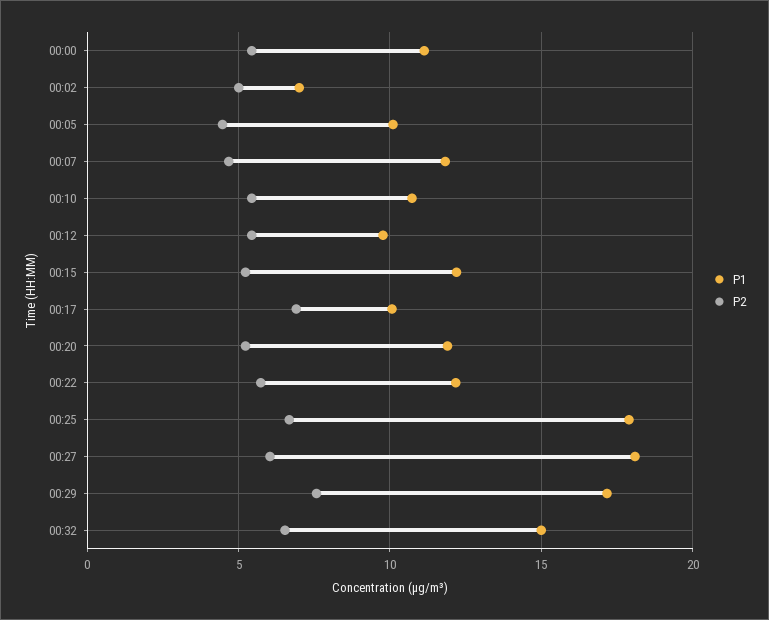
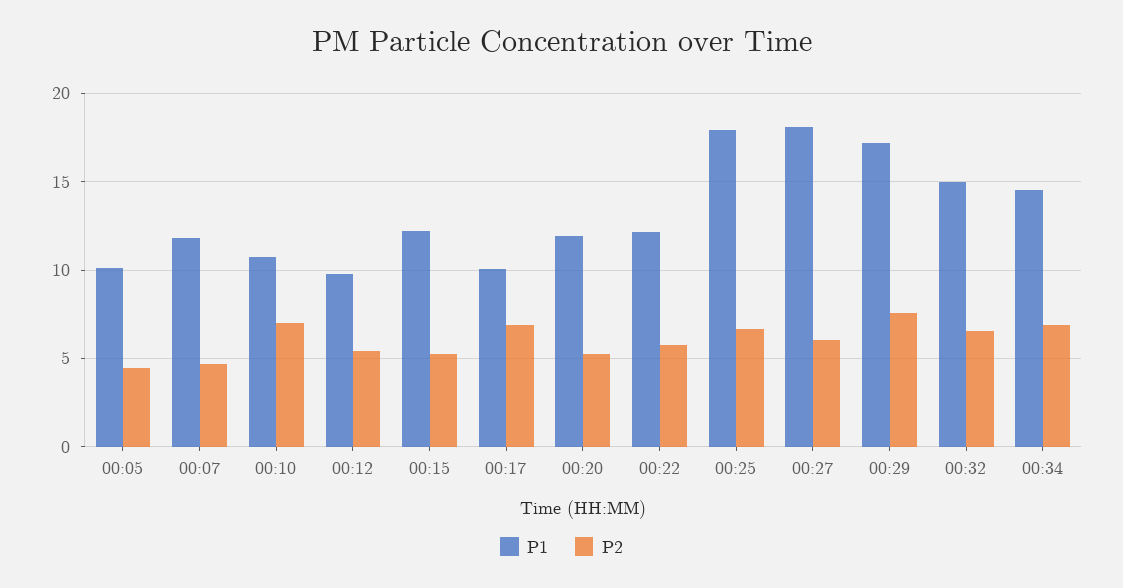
P1, 00:00: 11 -> none
P2, 00:00: 5.5 -> none
P1, 00:02: 7 -> none
P2, 00:02: 5 -> none
P2, 00:10: 5.5 -> 7
P1, 00:34: none -> 14.5
P2, 00:34: none -> 7

